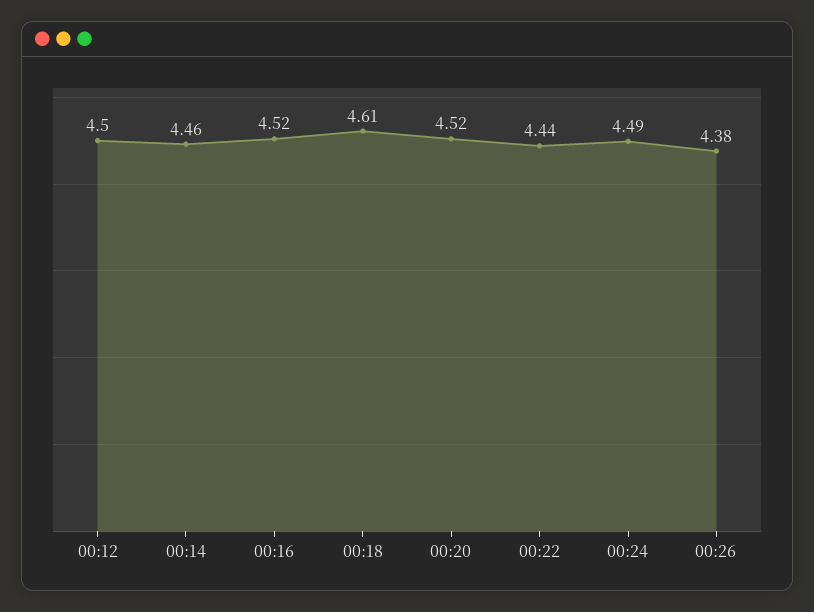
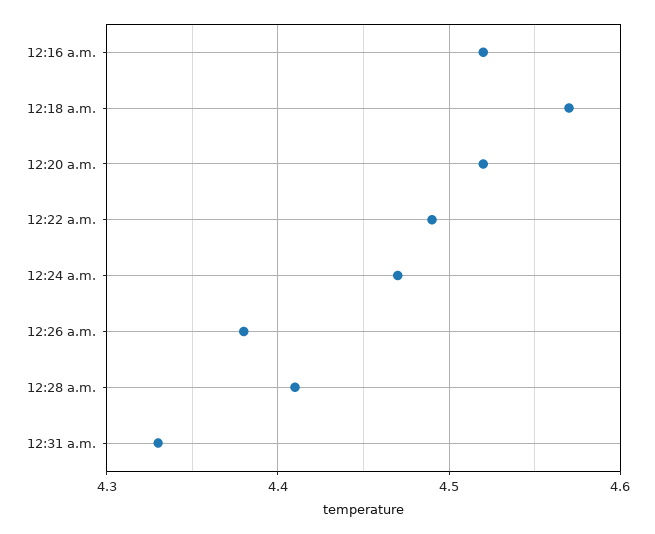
00:12: 4.5 -> none
00:14: 4.46 -> none
00:18: 4.61 -> 4.57
00:22: 4.44 -> 4.49
00:24: 4.49 -> 4.47
12:28 a.m.: none -> 4.41
12:31 a.m.: none -> 4.33

